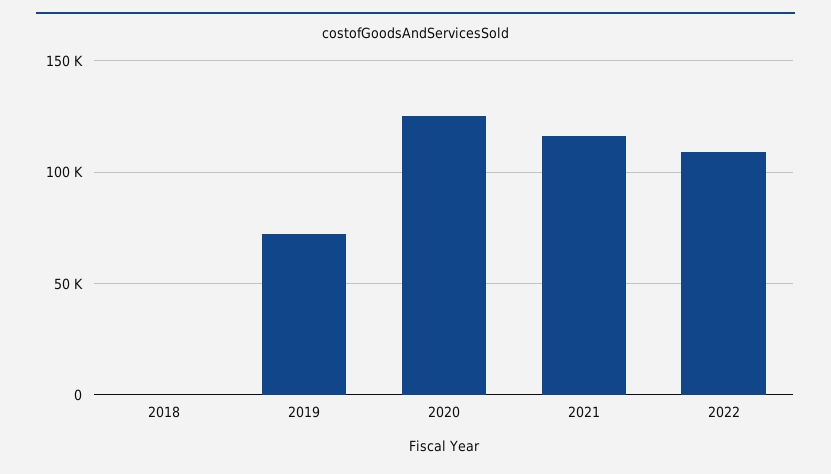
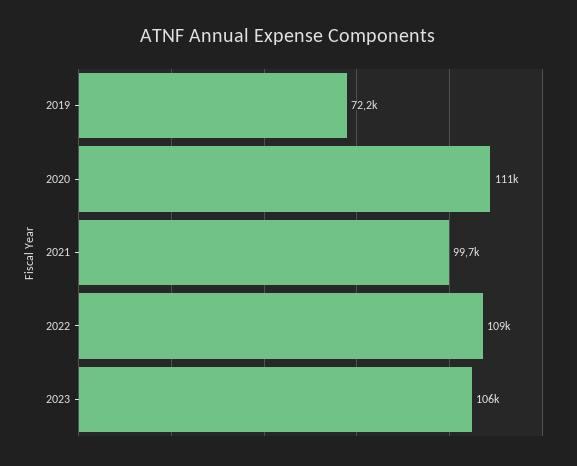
2018: 0 -> none
2020: 125000 -> 111000
2021: 115000 -> 99700
2023: none -> 106000

